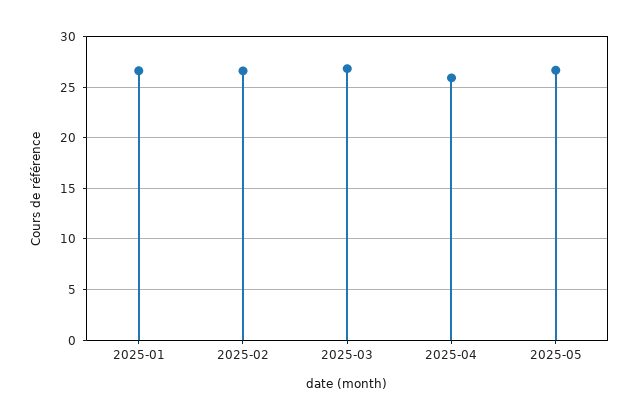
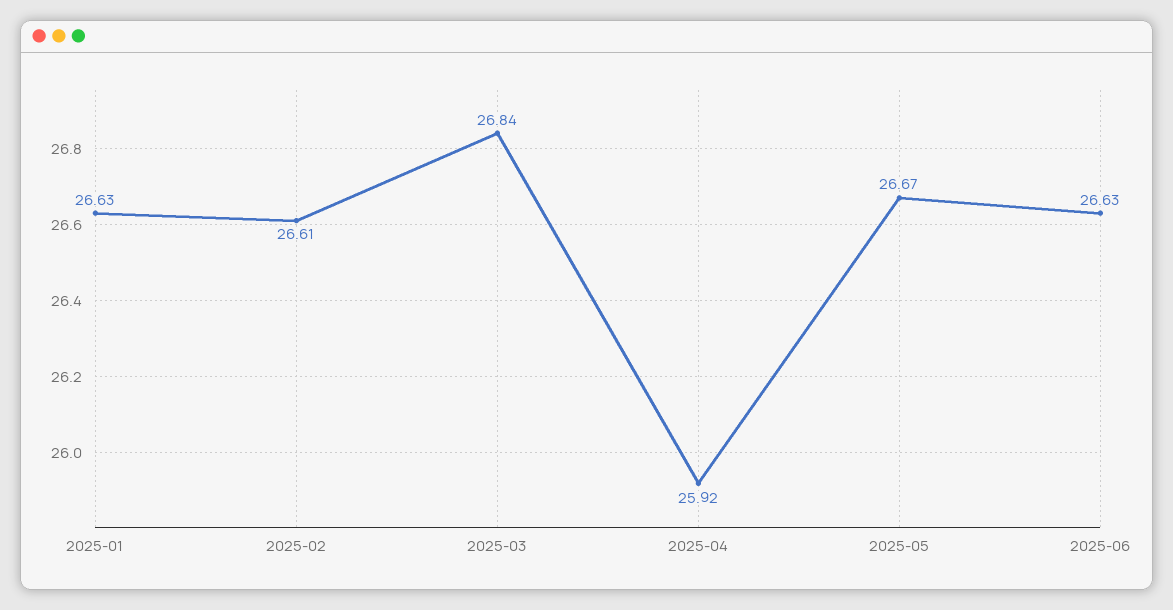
2025-06: none -> 26.63

